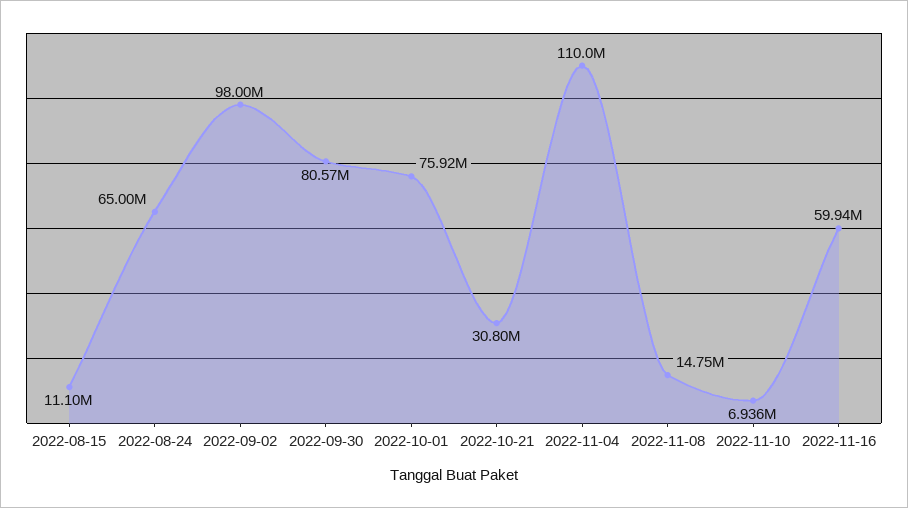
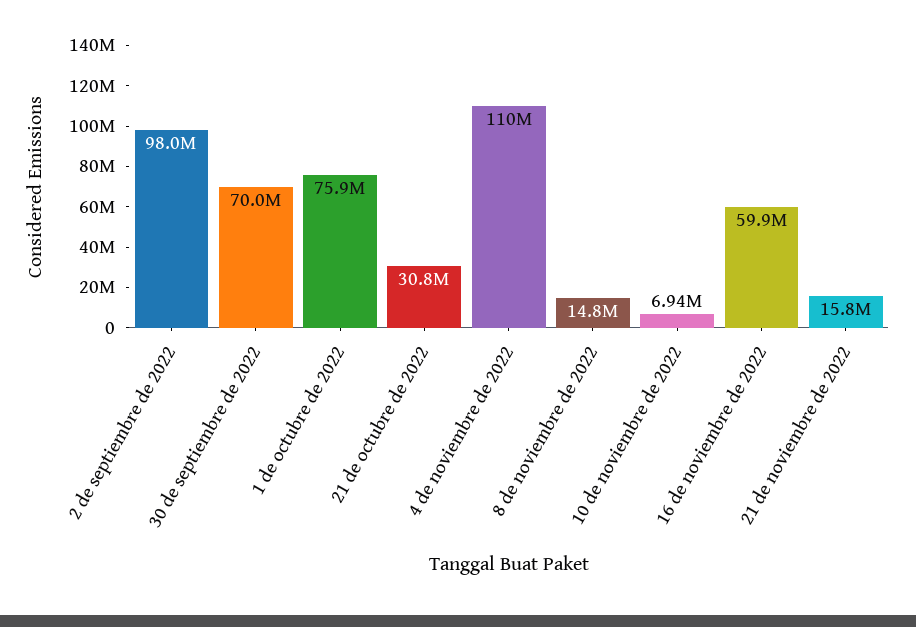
2022-08-15: 11100000 -> none
2022-08-24: 65000000 -> none
2022-09-30: 80570000 -> 70000000
21 de noviembre de 2022: none -> 15800000

